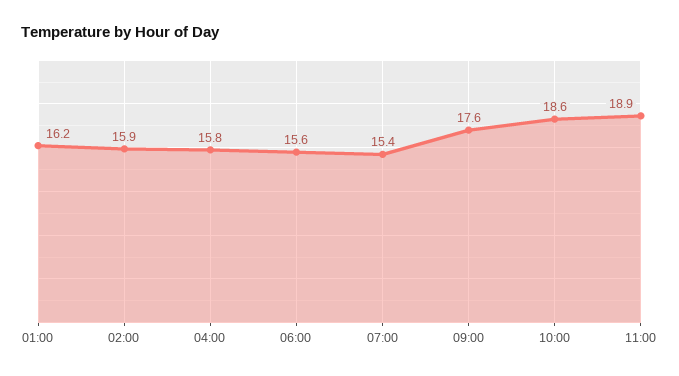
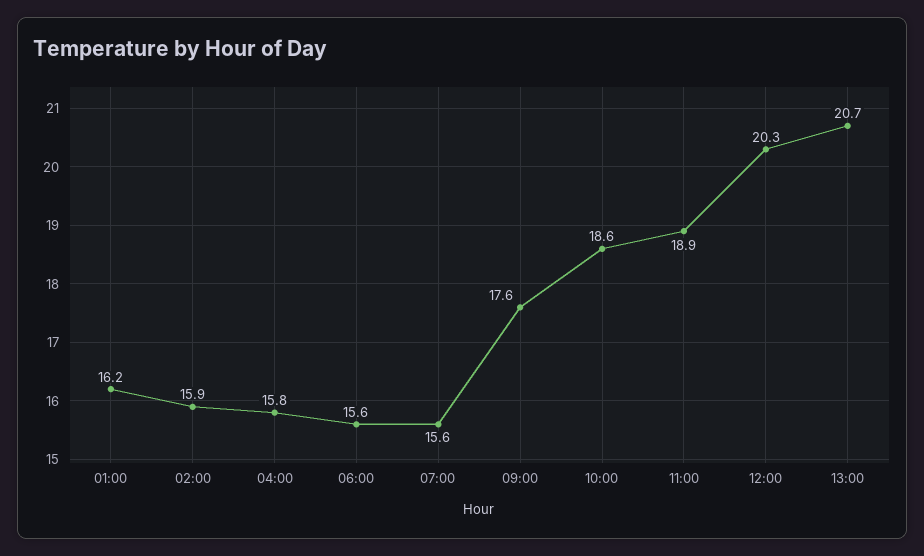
07:00: 15.4 -> 15.6
12:00: none -> 20.3
13:00: none -> 20.7

